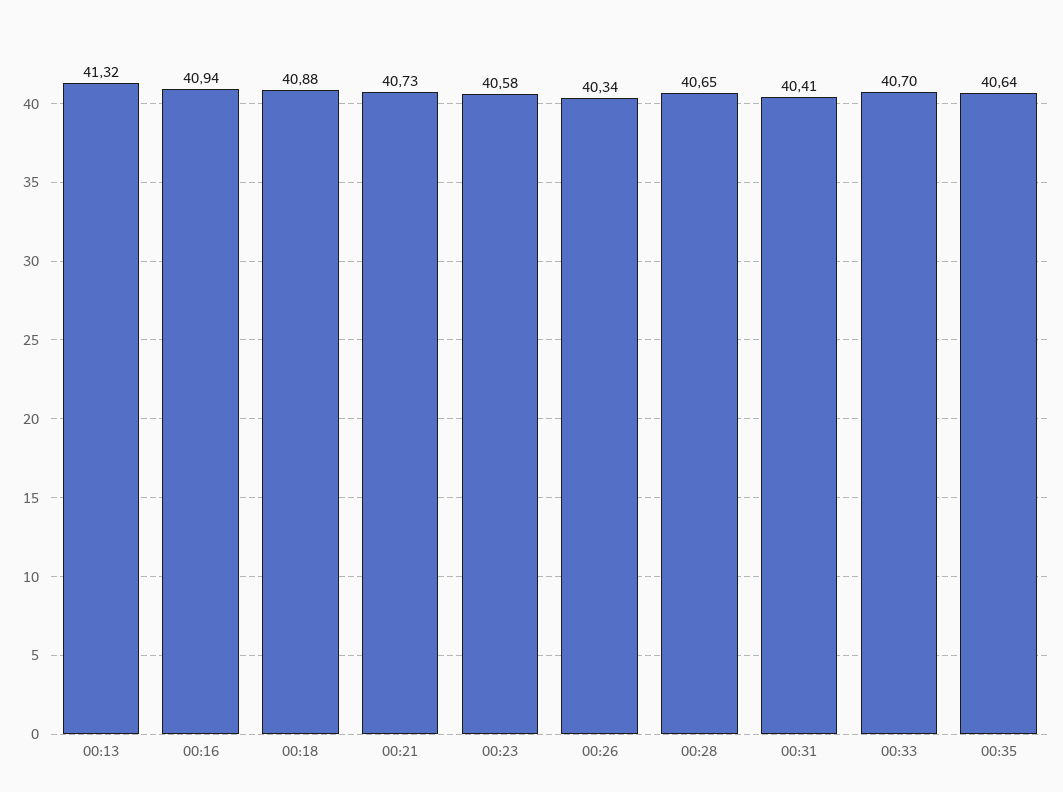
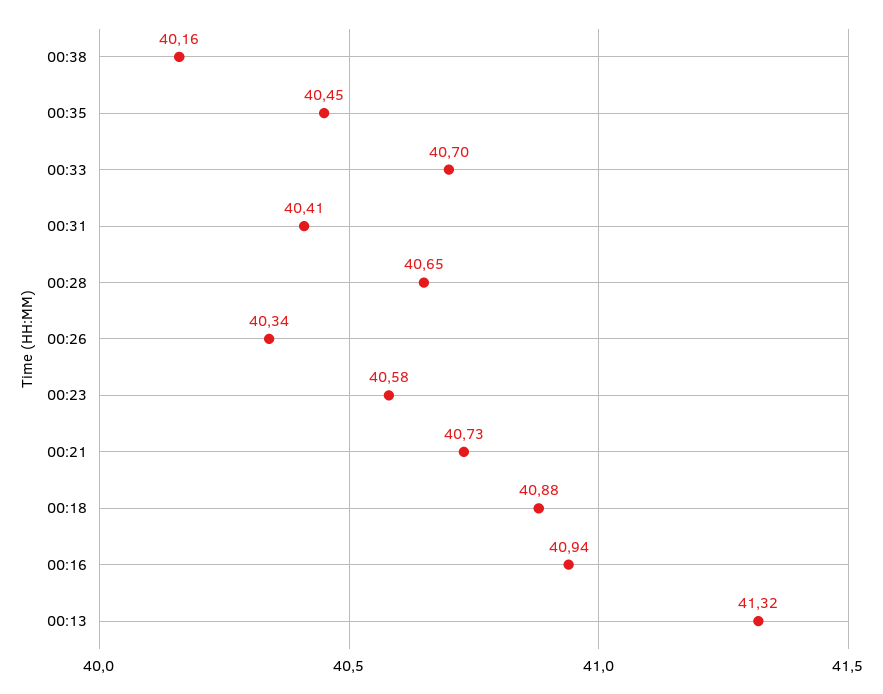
00:35: 40.64 -> 40.45
00:38: none -> 40.16

